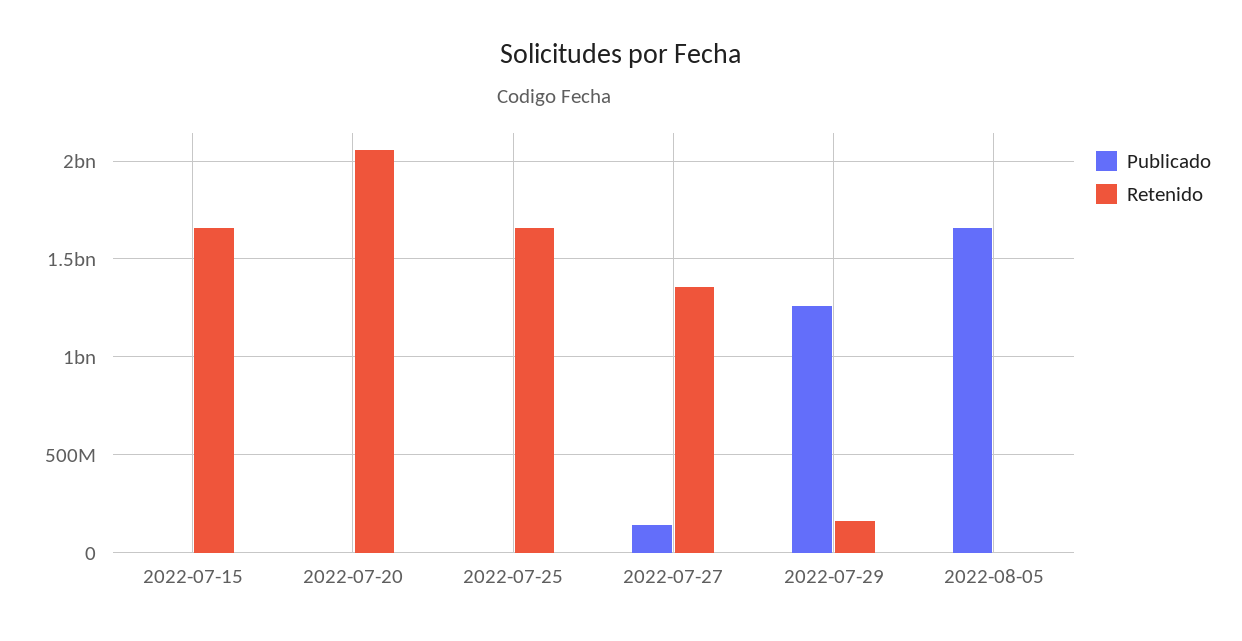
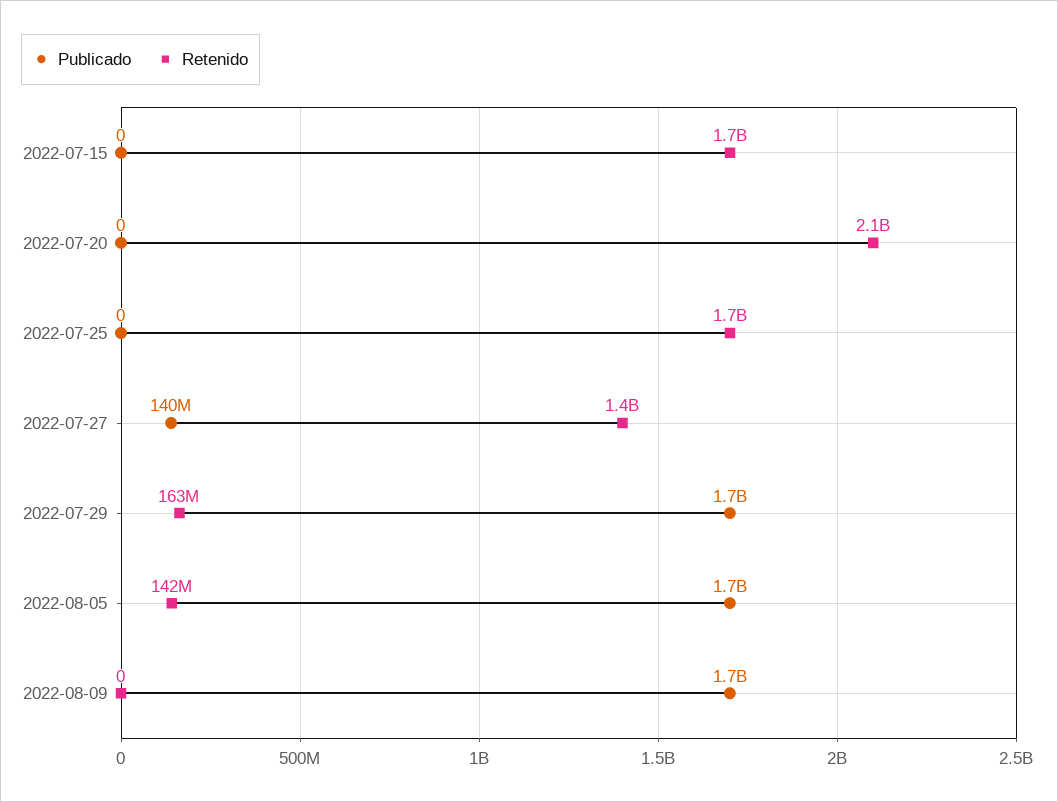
Publicado, 2022-07-29: 1250000000 -> 1700000000
Retenido, 2022-08-05: 0 -> 142000000
Publicado, 2022-08-09: none -> 1700000000
Retenido, 2022-08-09: none -> 0

